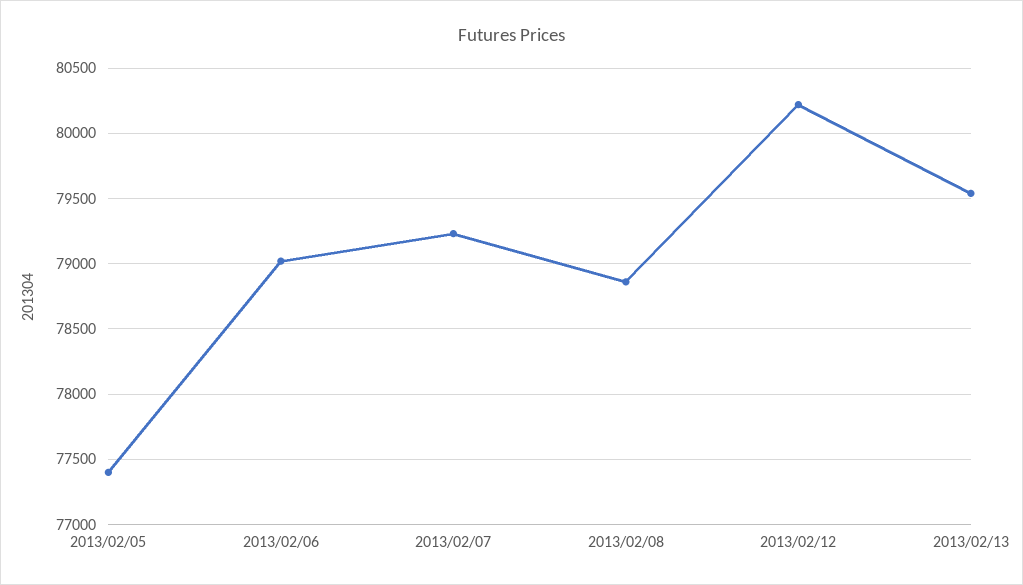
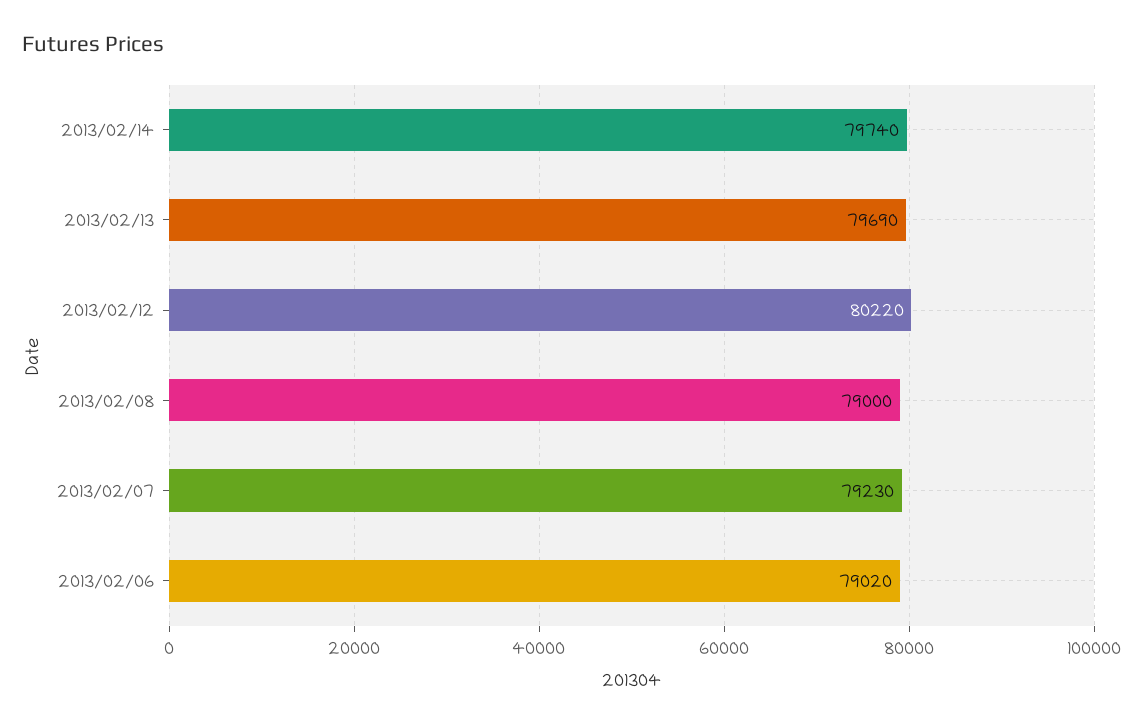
2013/02/05: 77400 -> none
2013/02/08: 78850 -> 79000
2013/02/13: 79550 -> 79690
2013/02/14: none -> 79740

